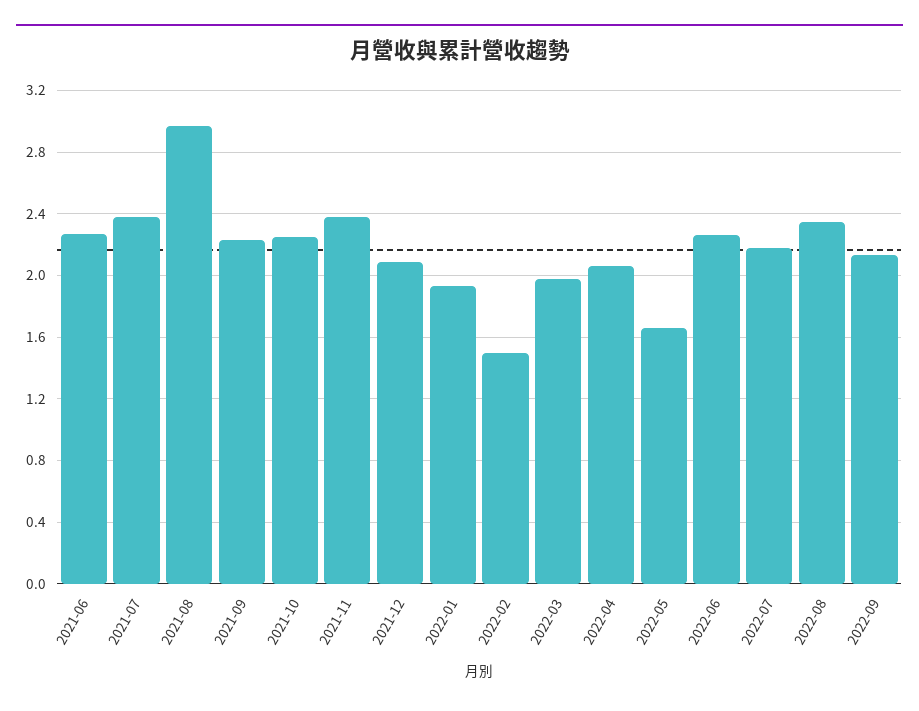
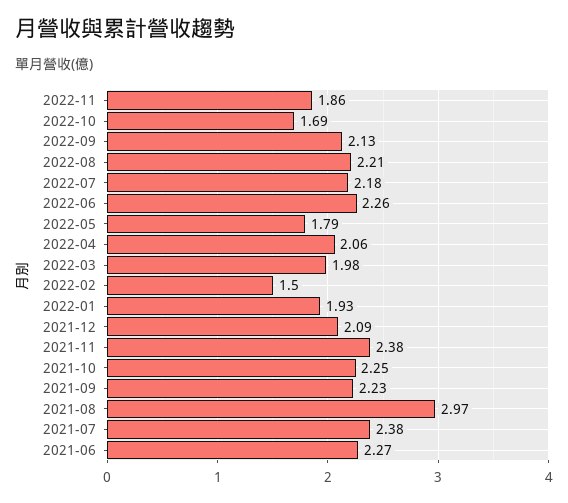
2022-05: 1.65 -> 1.79
2022-08: 2.35 -> 2.21
2022-11: none -> 1.86
2022-10: none -> 1.69

